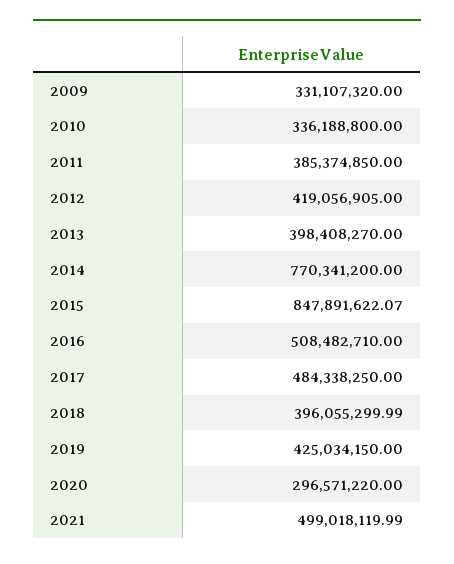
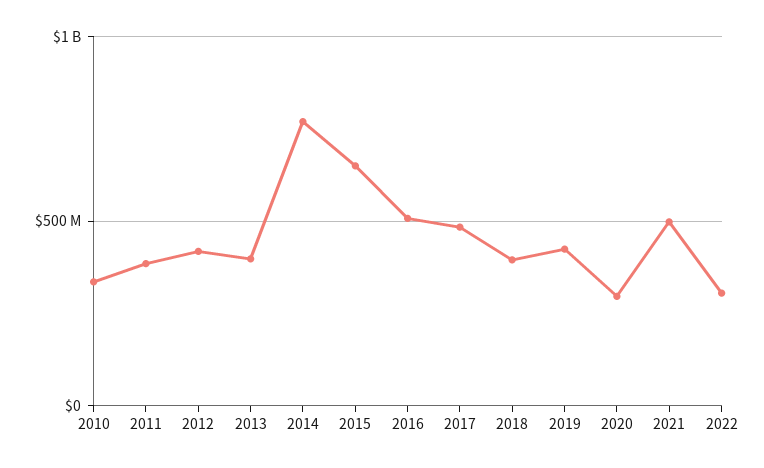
2009: 331107320 -> none
2015: 847891622.07 -> 650000000
2022: none -> 300000000

